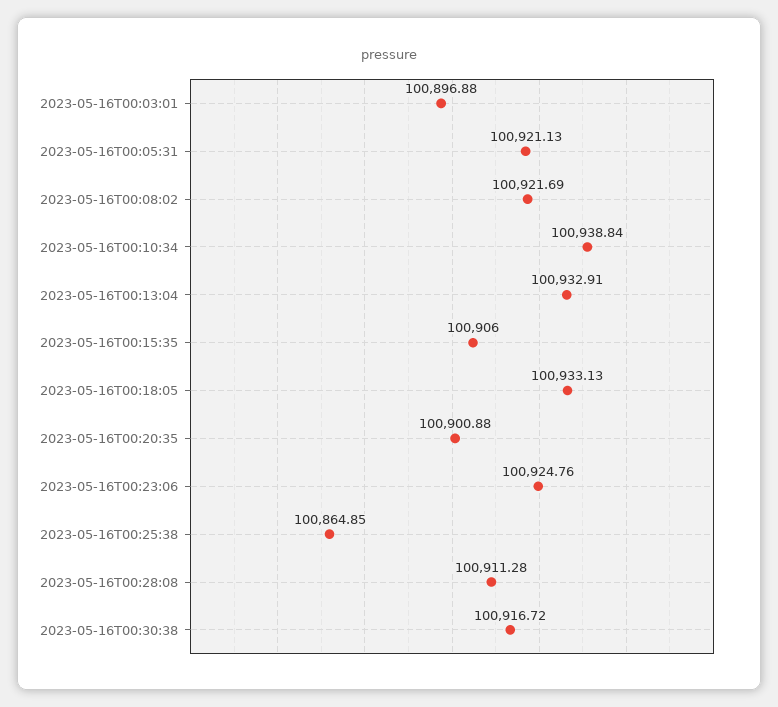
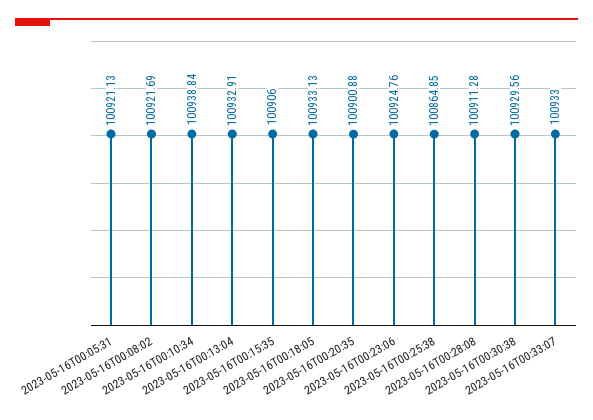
2023-05-16T00:03:01: 100896.88 -> none
2023-05-16T00:30:38: 100916.72 -> 100929.56
2023-05-16T00:33:07: none -> 100933

